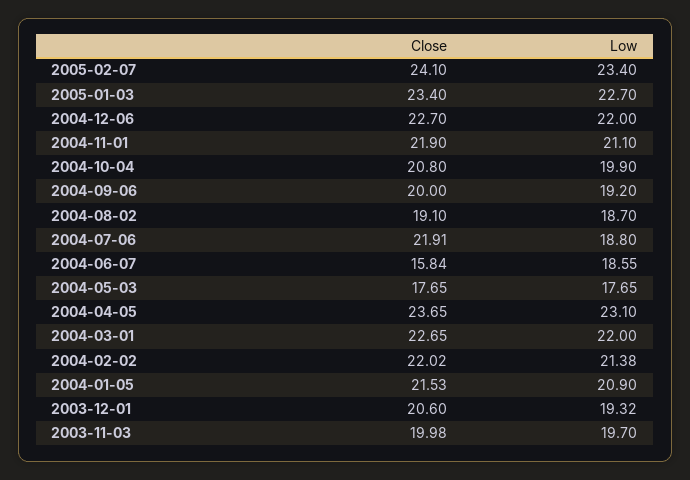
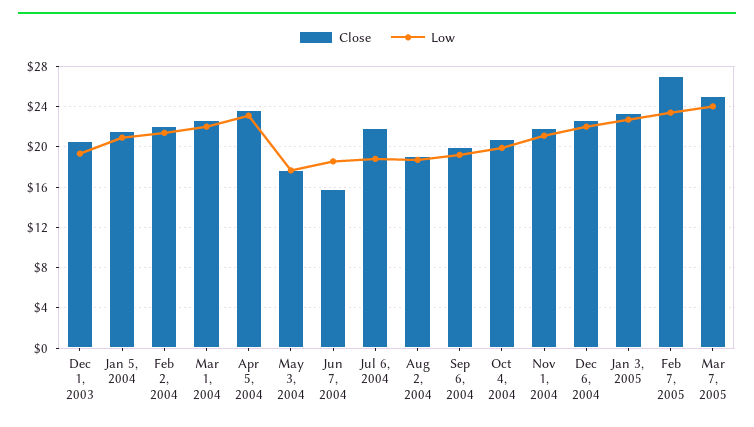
Close, 2005-02-07: 24.1 -> 27
Close, 2003-11-03: 19.98 -> none
Low, 2003-11-03: 19.7 -> none
Close, Mar 7, 2005: none -> 25
Low, Mar 7, 2005: none -> 24

